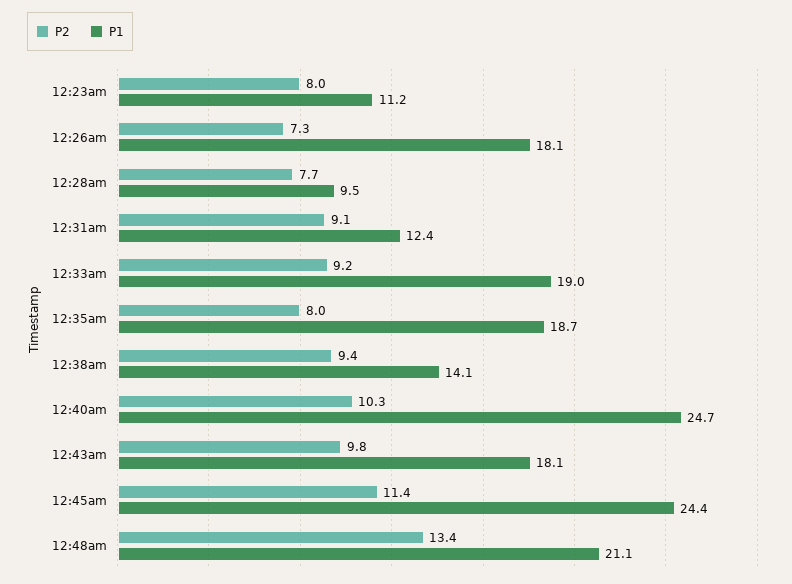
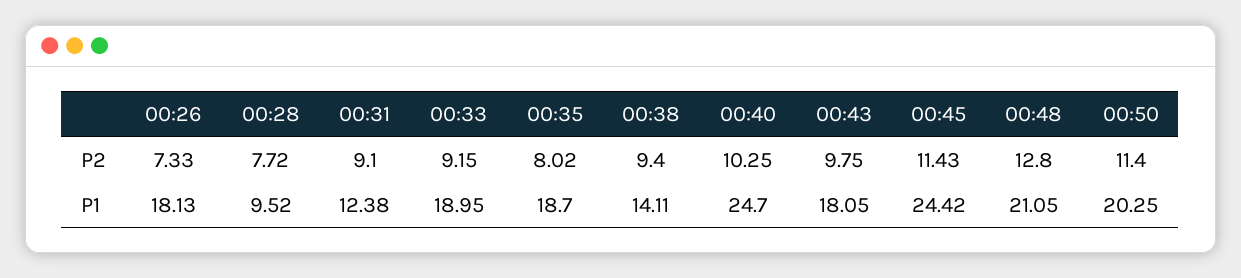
P2, 12:23am: 8 -> none
P1, 12:23am: 11.2 -> none
P2, 12:48am: 13.4 -> 12.8
P2, 00:50: none -> 11.4
P1, 00:50: none -> 20.25

